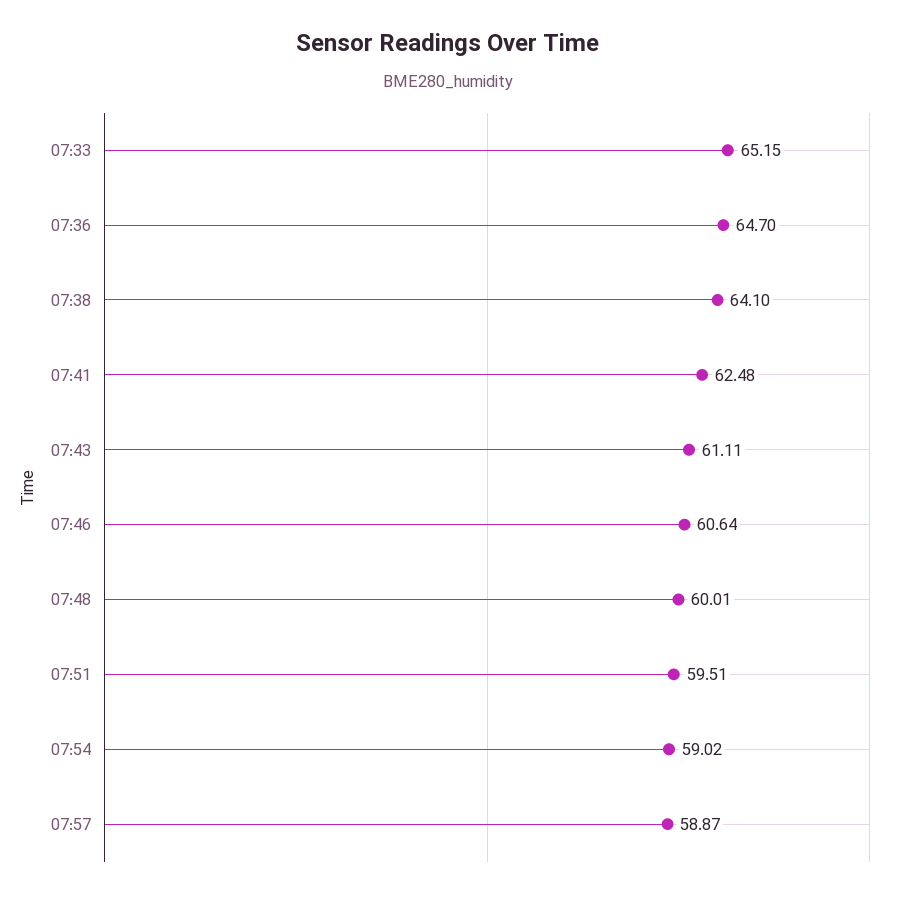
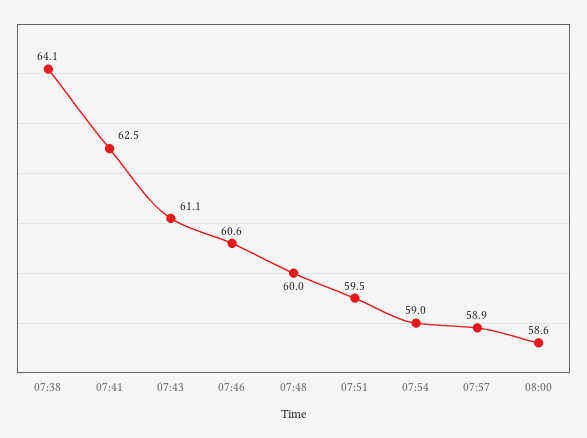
07:33: 65.15 -> none
07:36: 64.7 -> none
08:00: none -> 58.6

